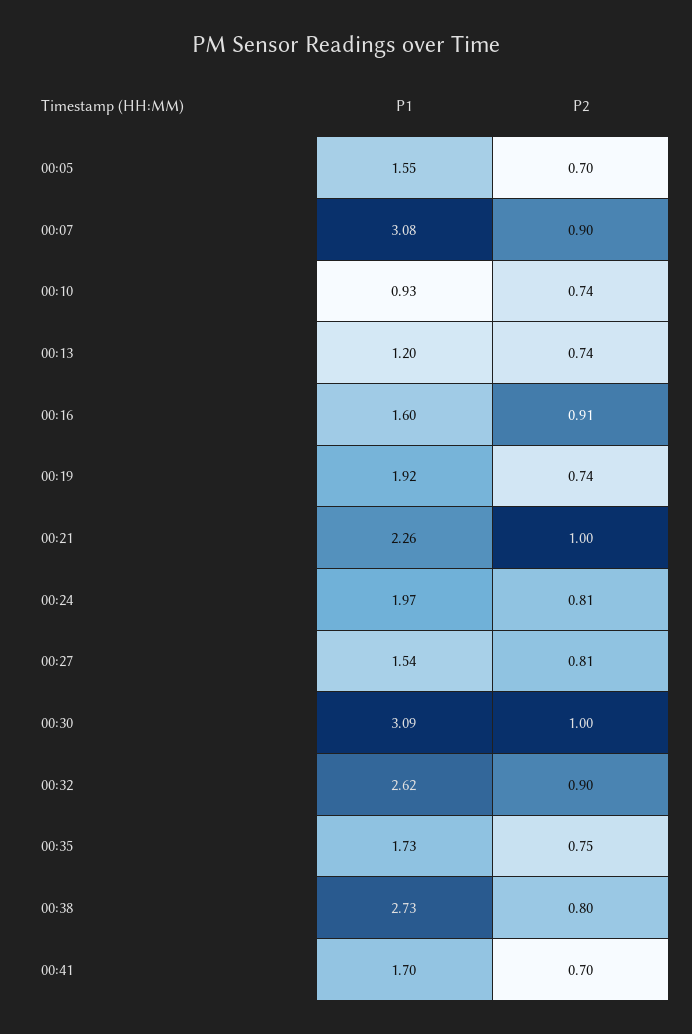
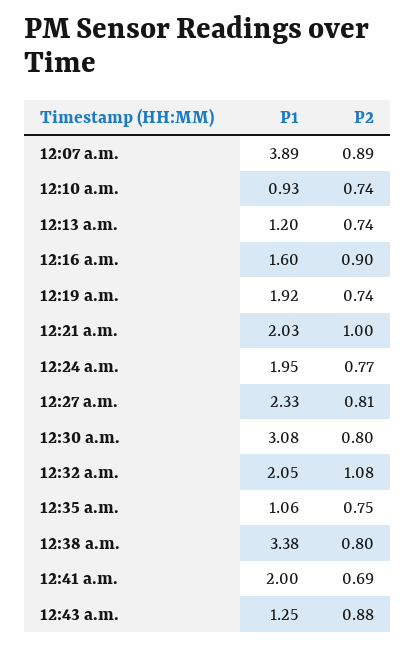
P1, 00:05: 1.55 -> none
P2, 00:05: 0.7 -> none
P1, 00:07: 3.08 -> 3.89
P2, 00:07: 0.9 -> 0.89
P2, 00:16: 0.91 -> 0.9
P1, 00:21: 2.26 -> 2.03
P1, 00:24: 1.97 -> 1.95
P2, 00:24: 0.81 -> 0.77
P1, 00:27: 1.54 -> 2.33
P1, 00:30: 3.09 -> 3.08
P2, 00:30: 1 -> 0.8
P1, 00:32: 2.62 -> 2.05
P2, 00:32: 0.9 -> 1.08
P1, 00:35: 1.73 -> 1.06
P1, 00:38: 2.73 -> 3.38
P1, 00:41: 1.7 -> 2
P2, 00:41: 0.7 -> 0.69
P1, 12:43 a.m.: none -> 1.25
P2, 12:43 a.m.: none -> 0.88

